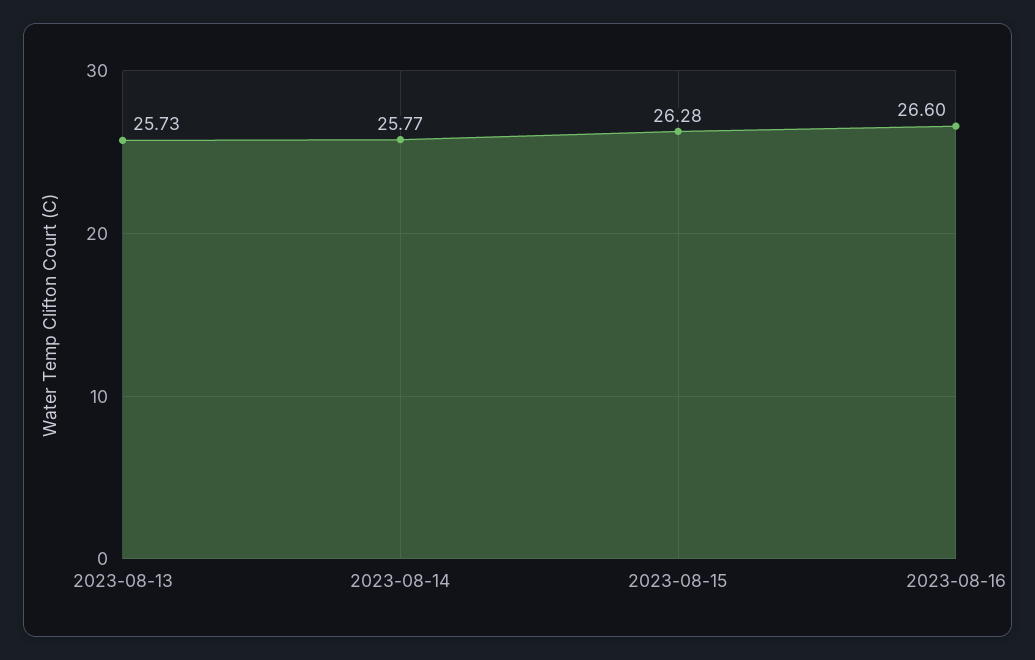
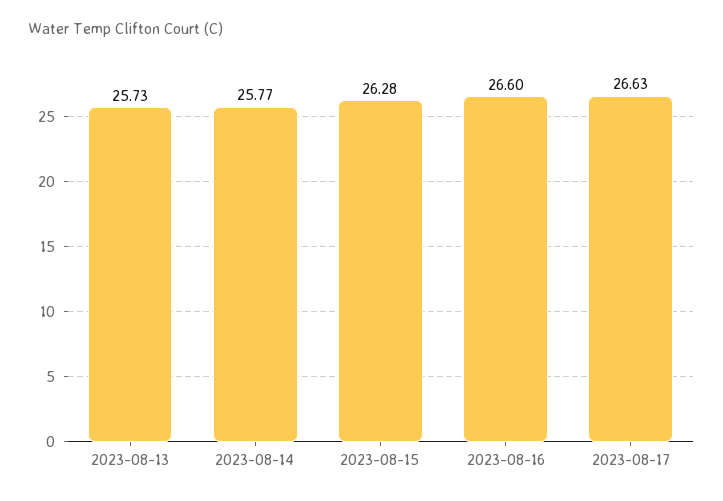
2023-08-17: none -> 26.63

